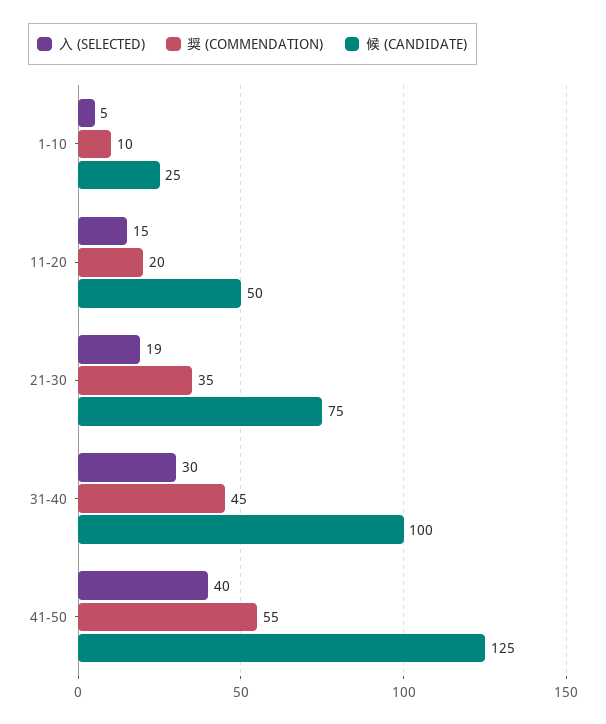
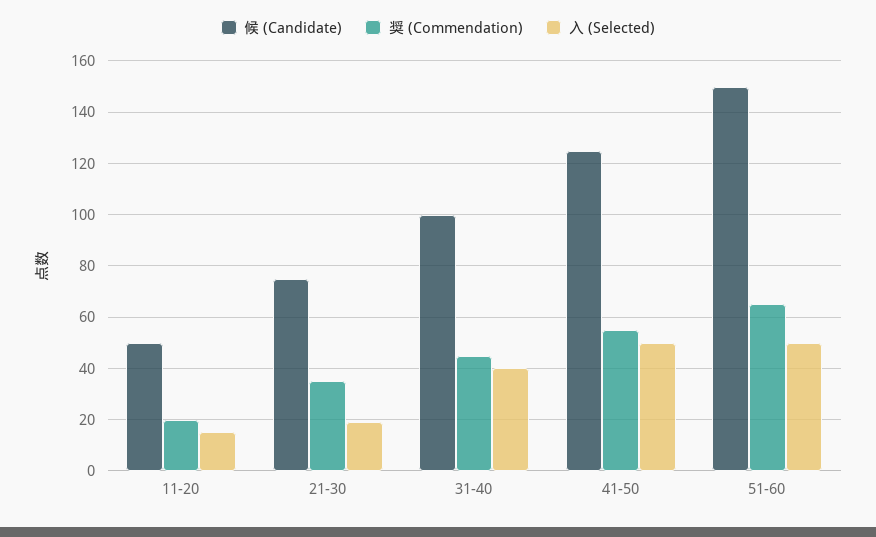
入 (SELECTED), 1-10: 5 -> none
奨 (COMMENDATION), 1-10: 10 -> none
候 (CANDIDATE), 1-10: 25 -> none
入 (SELECTED), 31-40: 30 -> 40
入 (SELECTED), 41-50: 40 -> 50
候 (CANDIDATE), 51-60: none -> 150
奨 (COMMENDATION), 51-60: none -> 65
入 (SELECTED), 51-60: none -> 50

